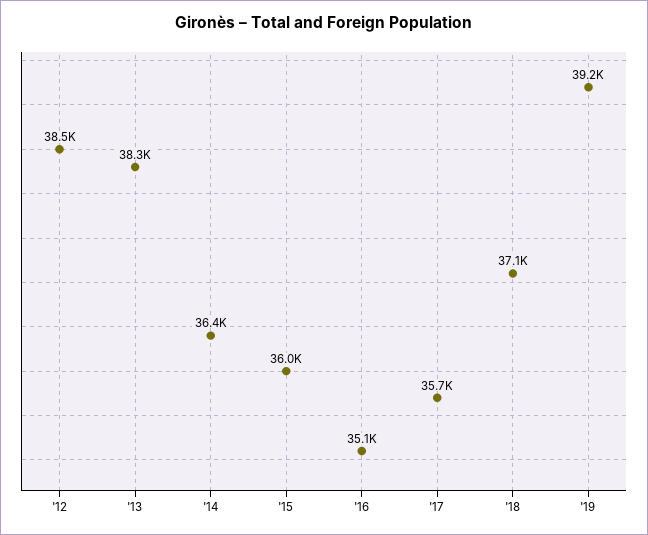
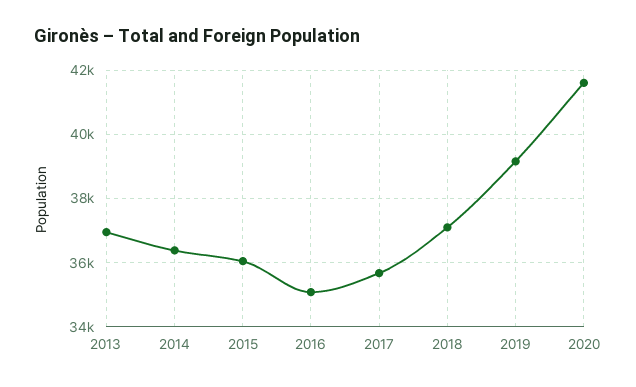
'12: 38500 -> none
'13: 38300 -> 37000
2020: none -> 41600

